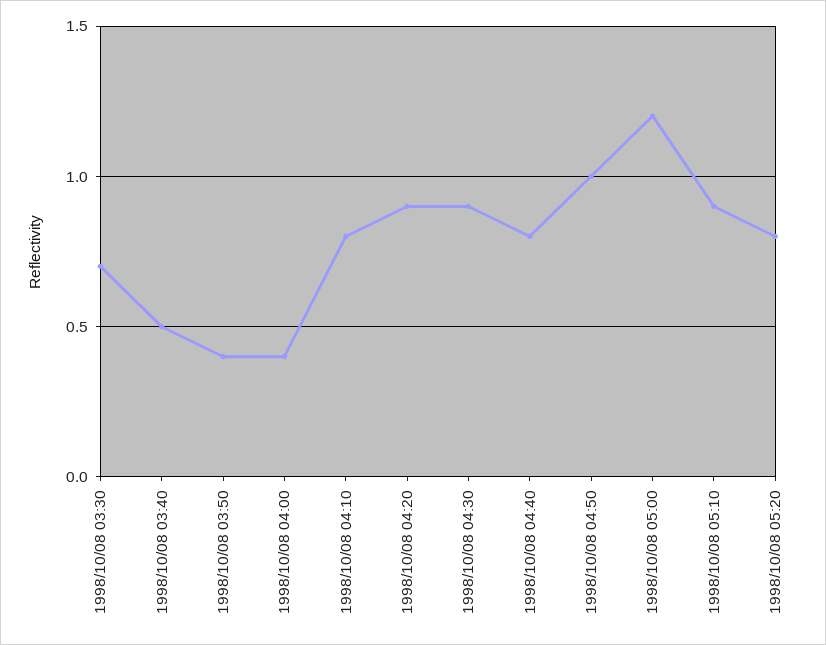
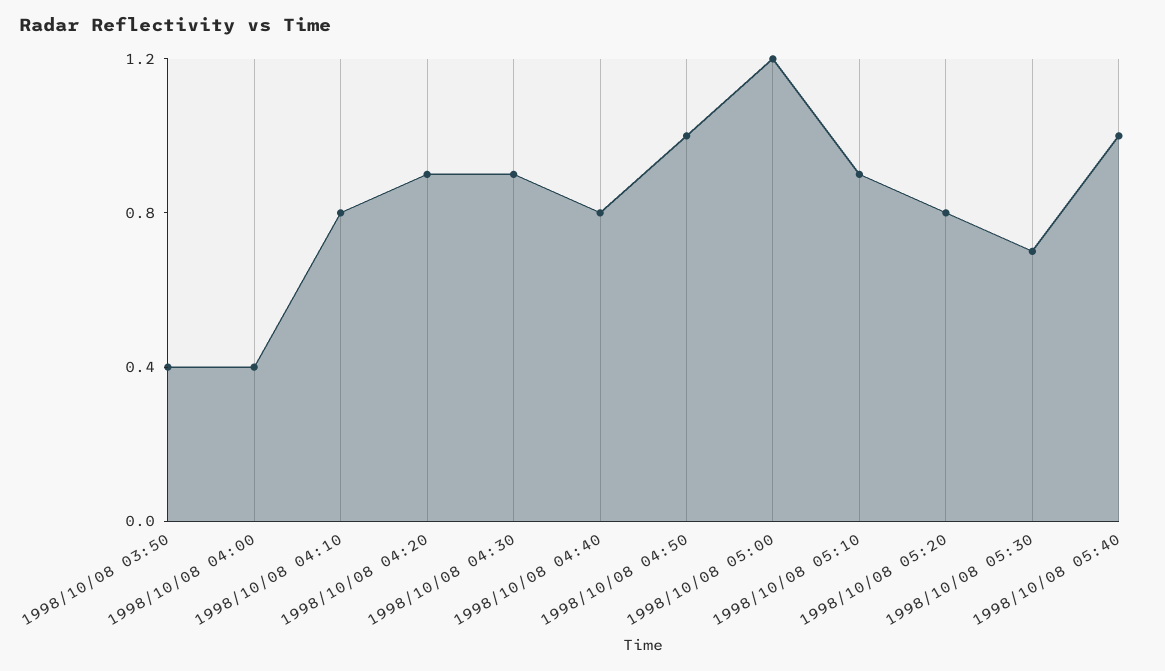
1998/10/08 03:30: 0.7 -> none
1998/10/08 03:40: 0.5 -> none
1998/10/08 05:30: none -> 0.7
1998/10/08 05:40: none -> 1

